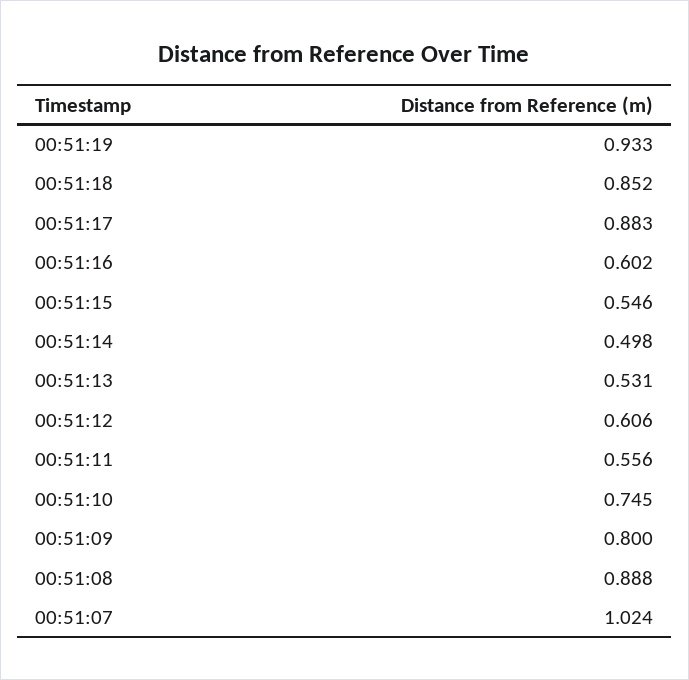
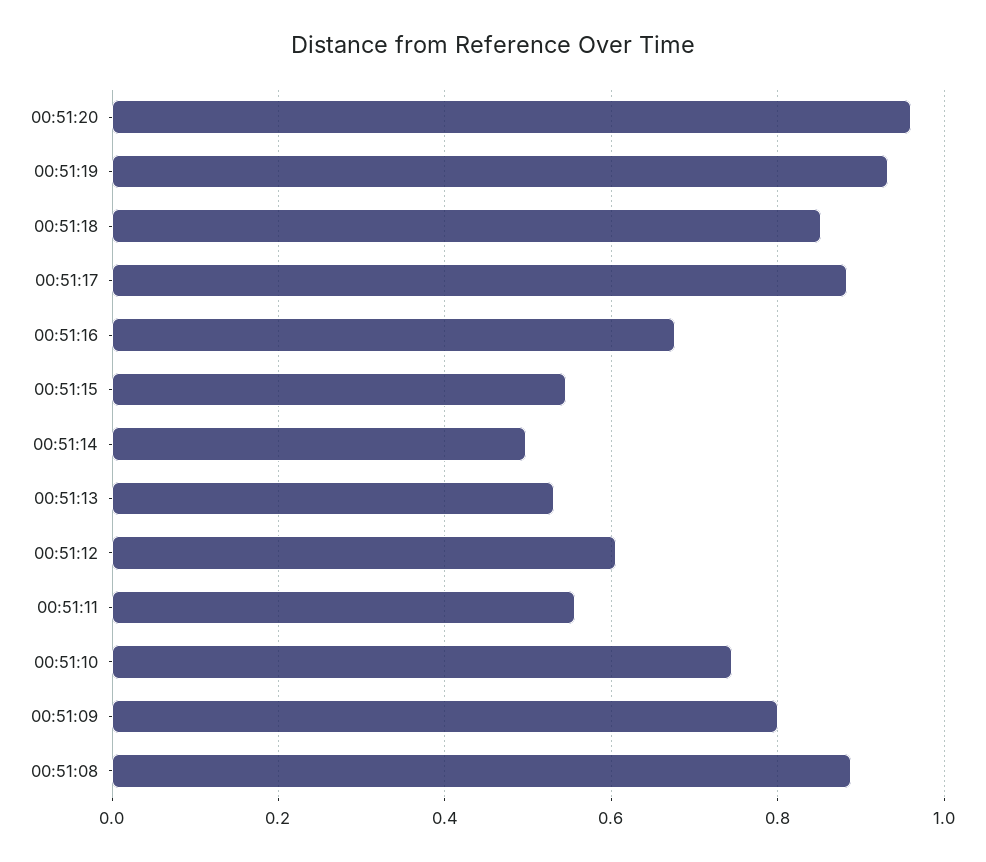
00:51:16: 0.602 -> 0.68
00:51:07: 1.024 -> none
00:51:20: none -> 0.96

